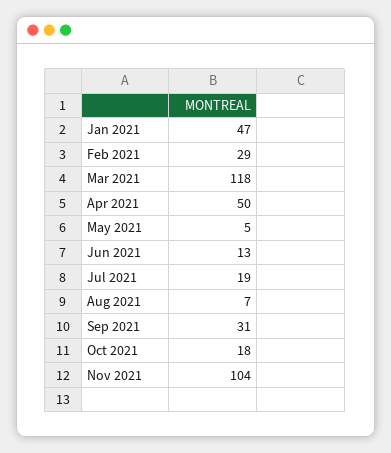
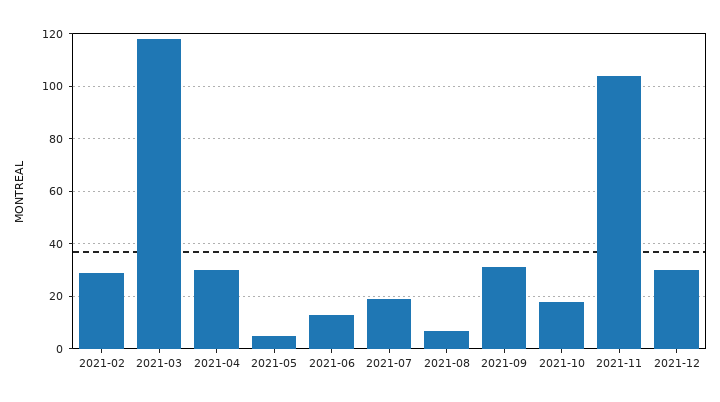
Jan 2021: 47 -> none
Apr 2021: 50 -> 30
2021-12: none -> 30

